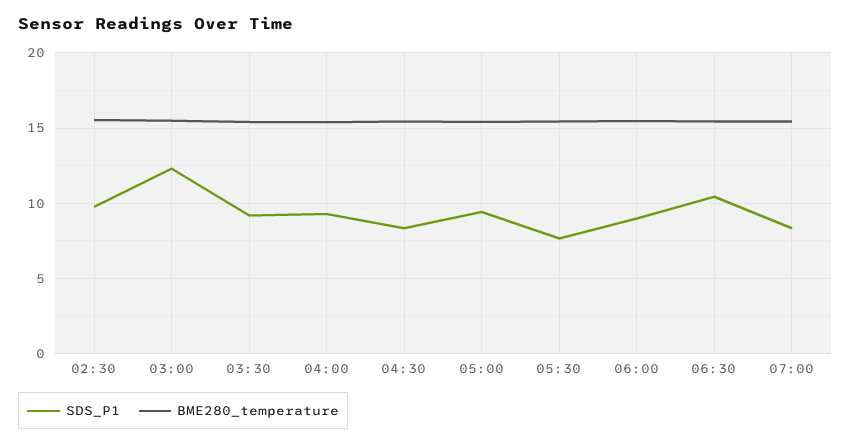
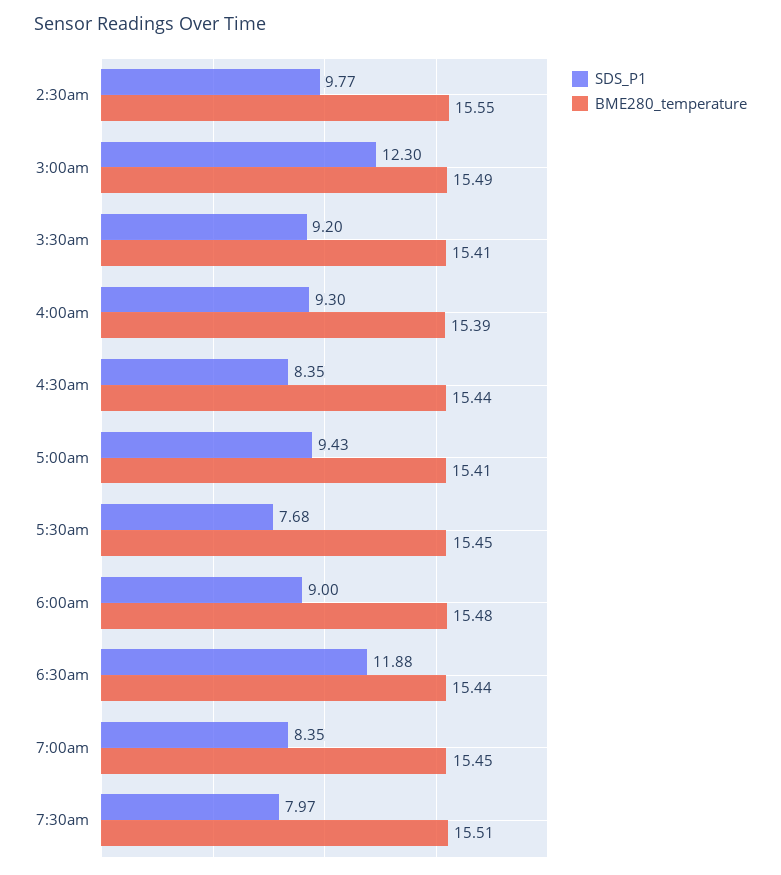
SDS_P1, 06:30: 10.5 -> 11.88
SDS_P1, 7:30am: none -> 7.97
BME280_temperature, 7:30am: none -> 15.51

